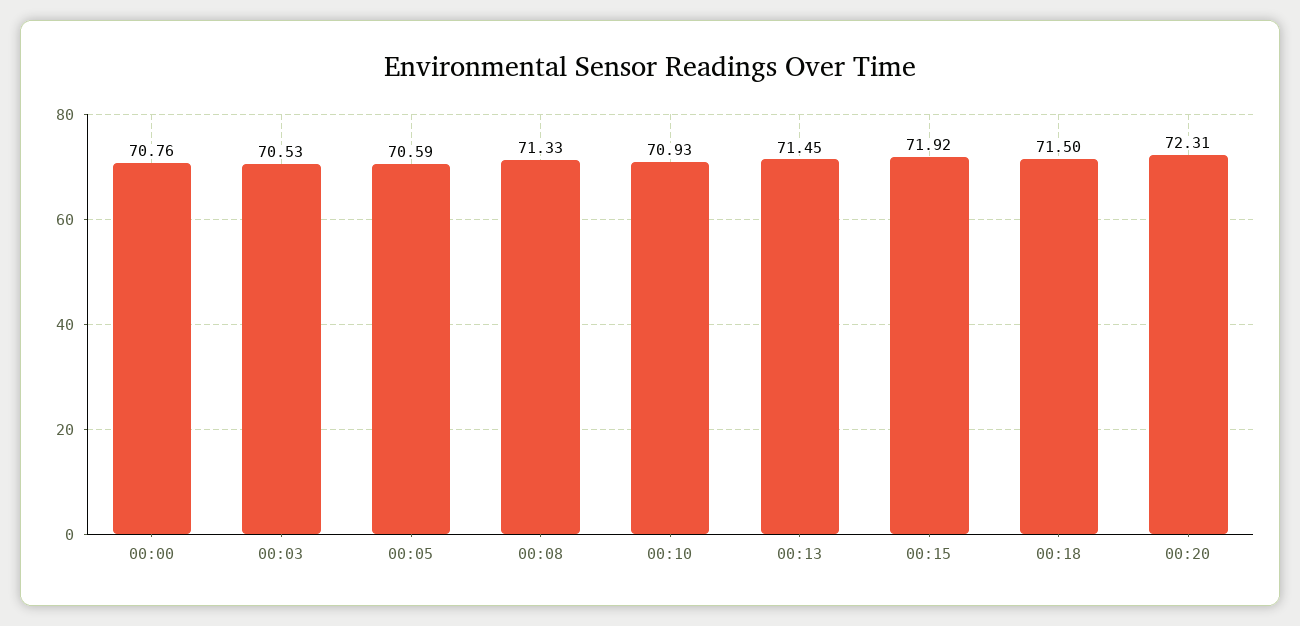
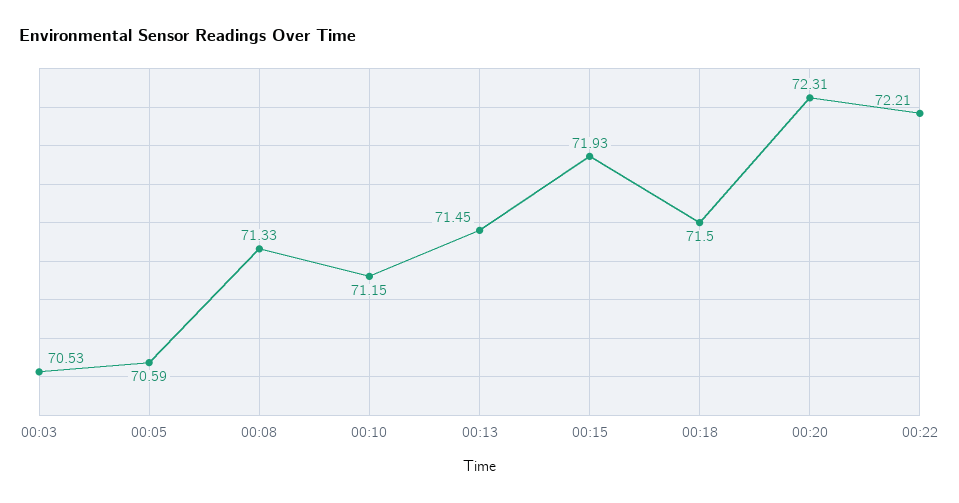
00:00: 70.76 -> none
00:10: 70.93 -> 71.15
00:15: 71.92 -> 71.93
00:22: none -> 72.21

